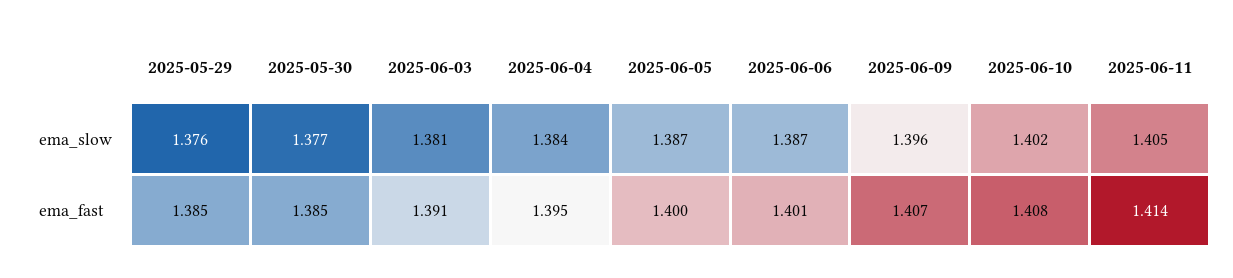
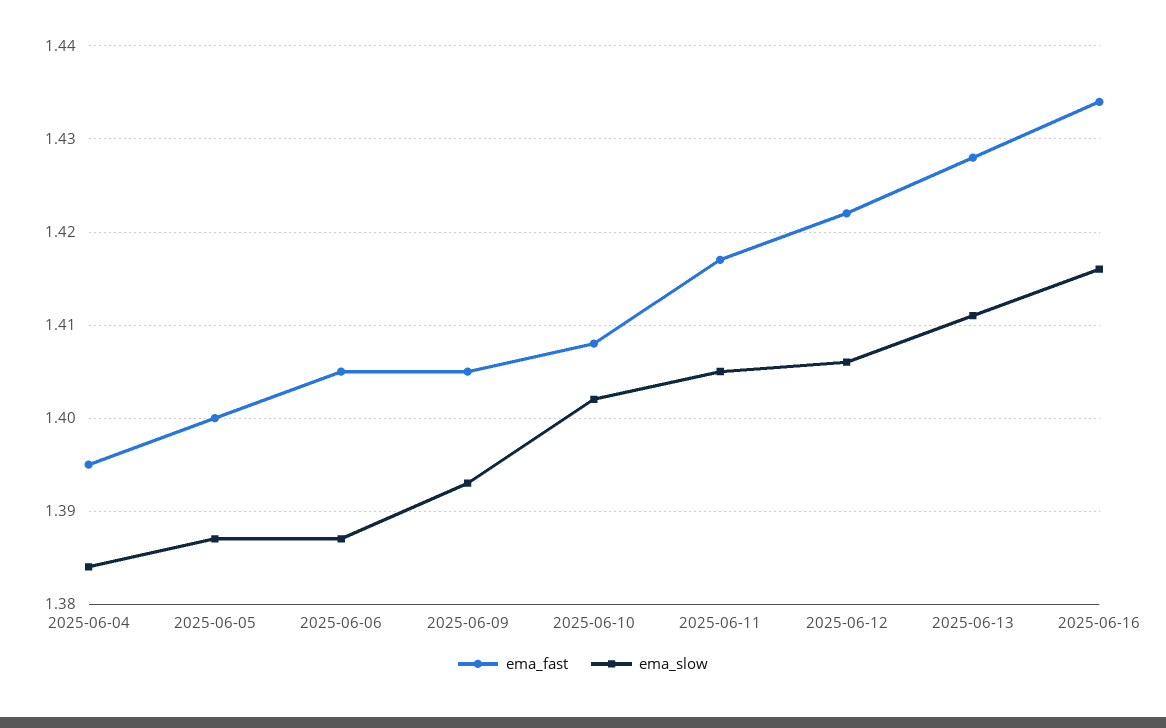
ema_slow, 2025-05-29: 1.376 -> none
ema_slow, 2025-05-30: 1.377 -> none
ema_slow, 2025-06-03: 1.381 -> none
ema_slow, 2025-06-09: 1.396 -> 1.393
ema_fast, 2025-05-29: 1.385 -> none
ema_fast, 2025-05-30: 1.385 -> none
ema_fast, 2025-06-03: 1.391 -> none
ema_fast, 2025-06-06: 1.401 -> 1.405
ema_fast, 2025-06-09: 1.407 -> 1.405
ema_fast, 2025-06-11: 1.414 -> 1.417
ema_fast, 2025-06-12: none -> 1.422
ema_slow, 2025-06-12: none -> 1.406
ema_fast, 2025-06-13: none -> 1.428
ema_slow, 2025-06-13: none -> 1.411
ema_fast, 2025-06-16: none -> 1.434
ema_slow, 2025-06-16: none -> 1.416

